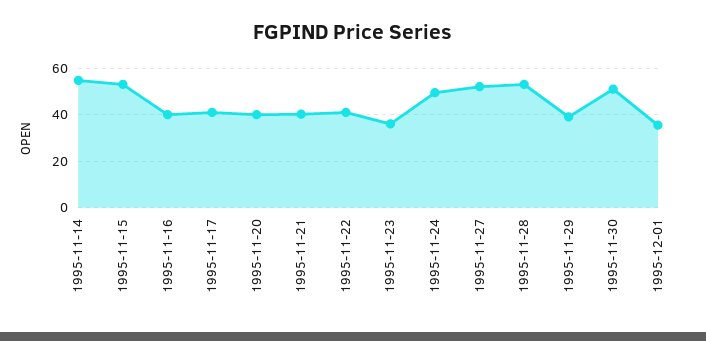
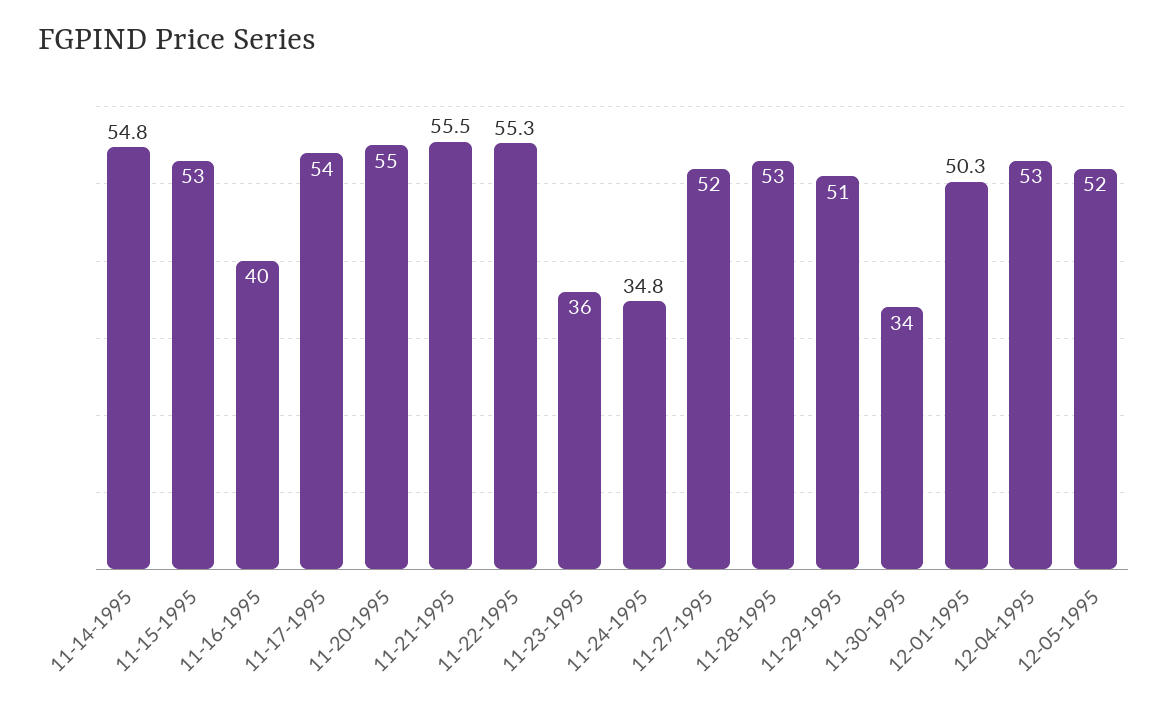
1995-11-17: 40 -> 54
1995-11-20: 40 -> 55
1995-11-21: 40 -> 55.5
1995-11-22: 40 -> 55.3
1995-11-24: 50 -> 34.8
1995-11-29: 40 -> 51
1995-11-30: 50 -> 34
1995-12-01: 35 -> 50.3
12-04-1995: none -> 53
12-05-1995: none -> 52

